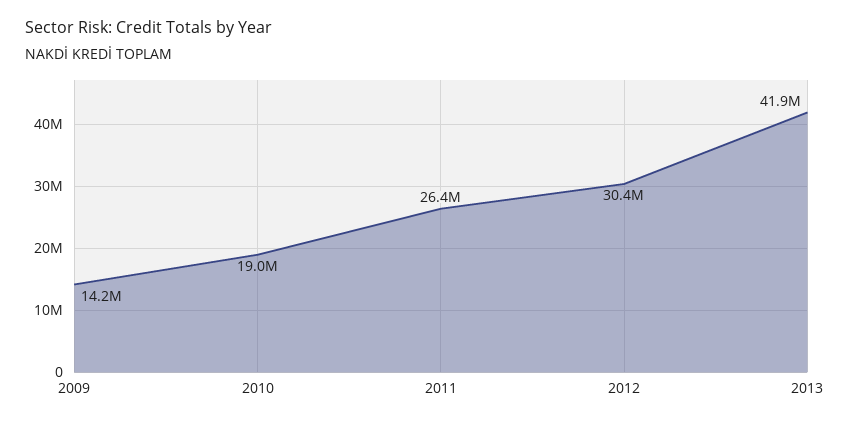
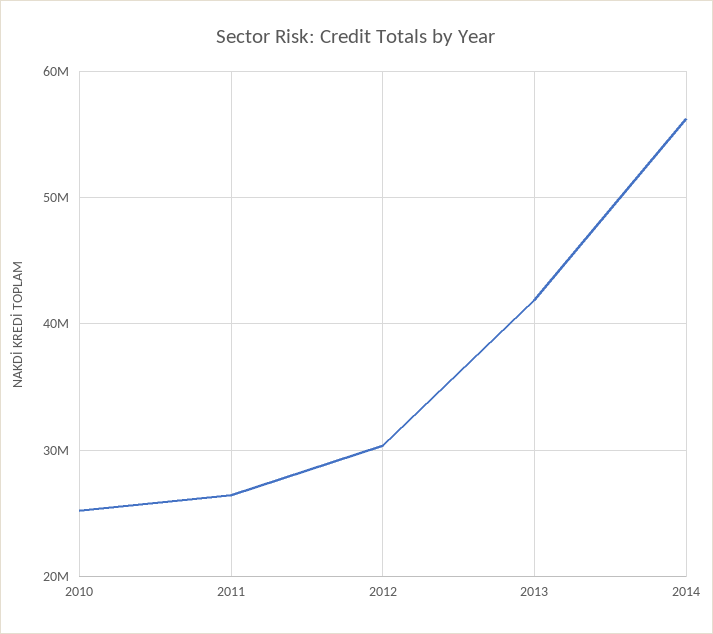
2009: 14200000 -> none
2010: 19000000 -> 25000000
2014: none -> 56000000

